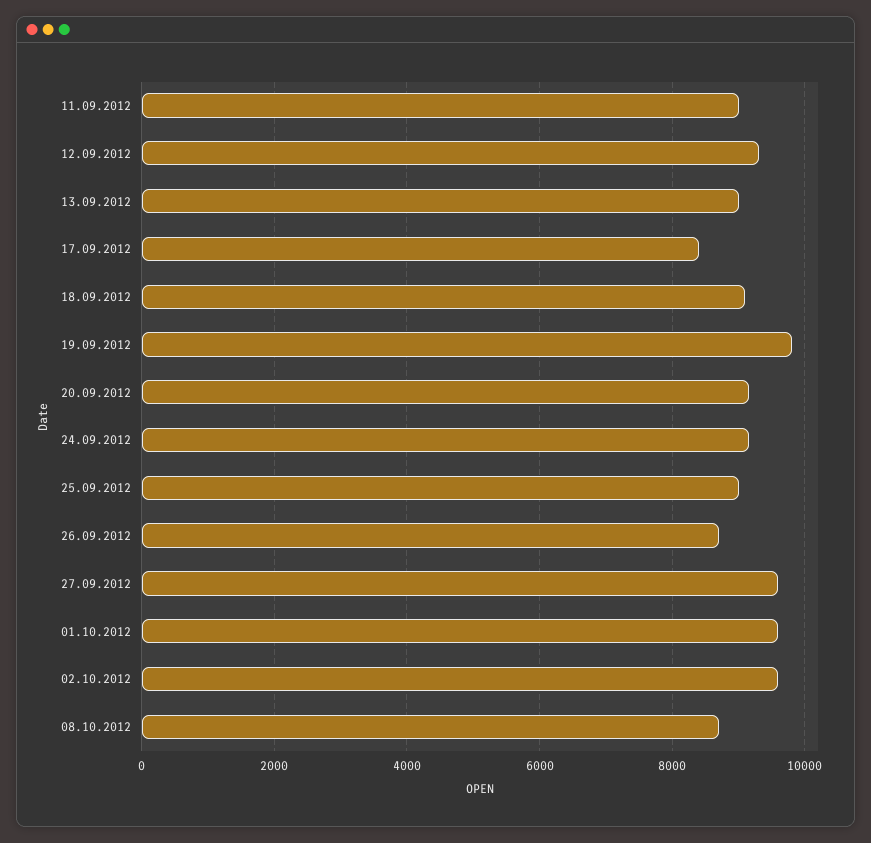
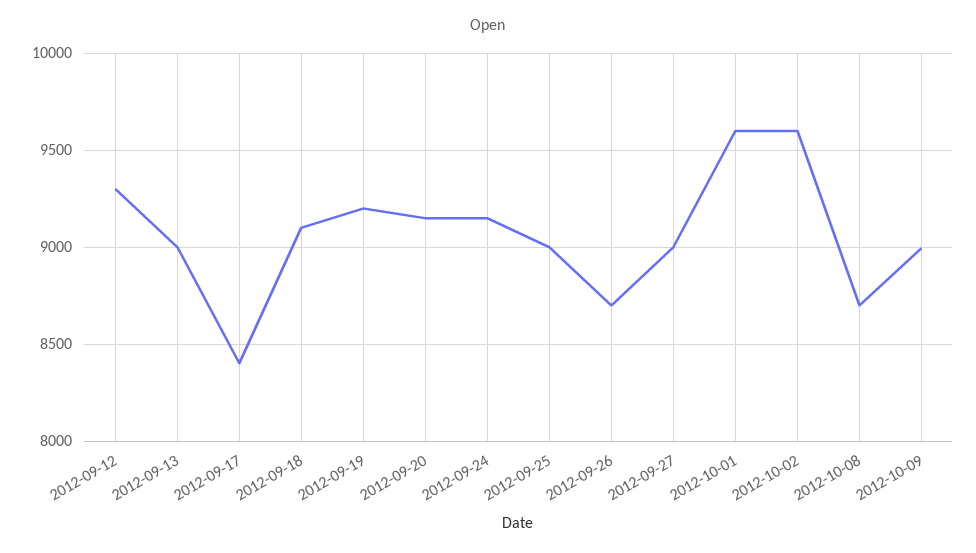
11.09.2012: 9000 -> none
19.09.2012: 9800 -> 9200
27.09.2012: 9600 -> 9000
2012-10-09: none -> 9000

